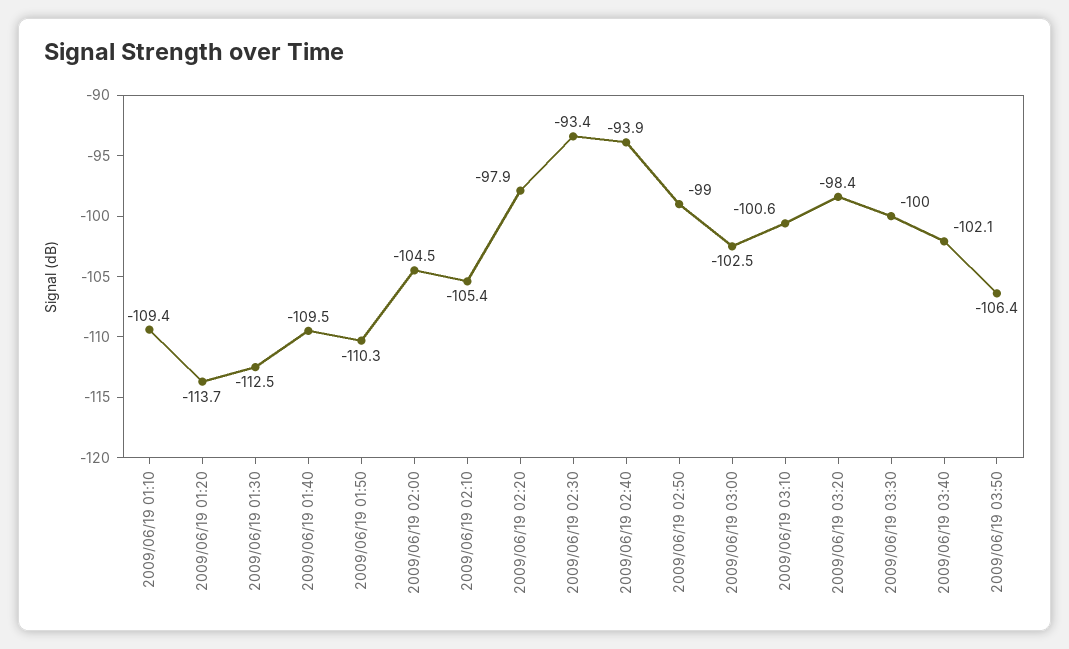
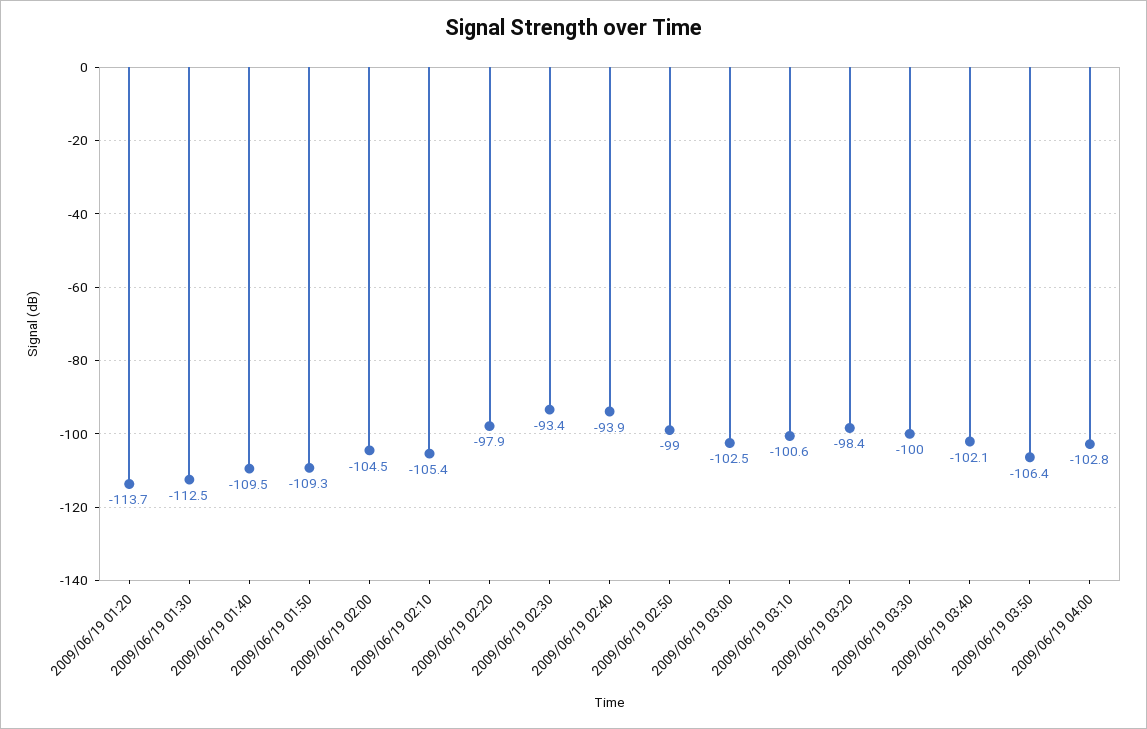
2009/06/19 01:10: -109.4 -> none
2009/06/19 01:50: -110.3 -> -109.3
2009/06/19 04:00: none -> -102.8

